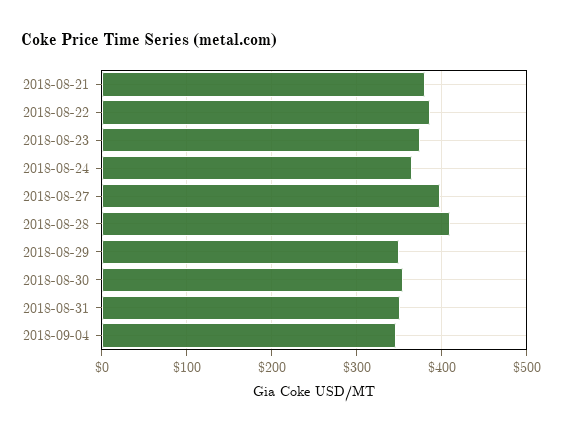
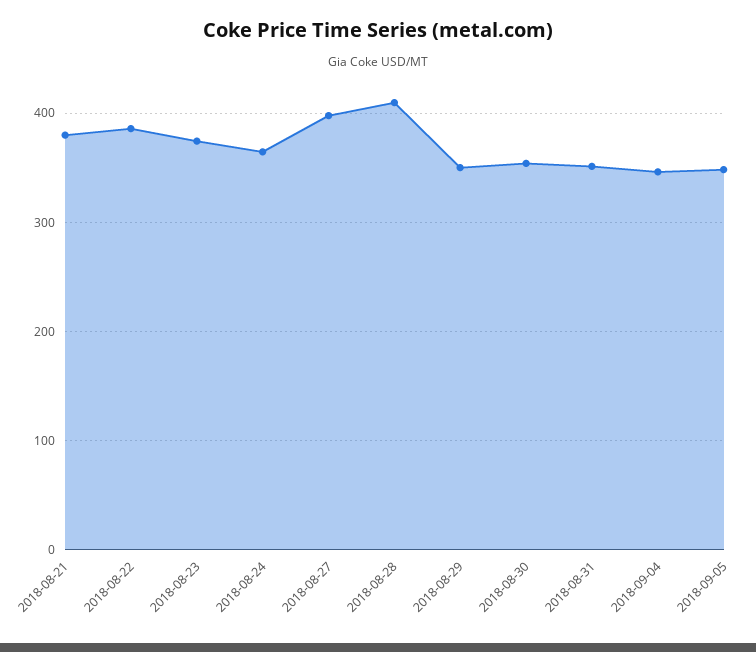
2018-09-05: none -> 350

